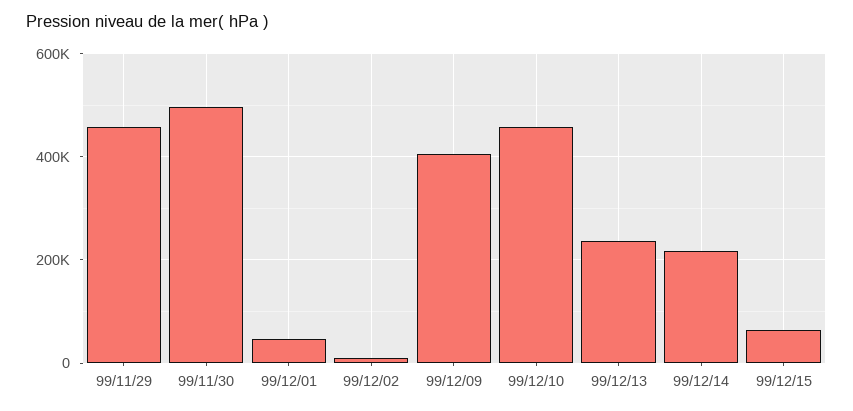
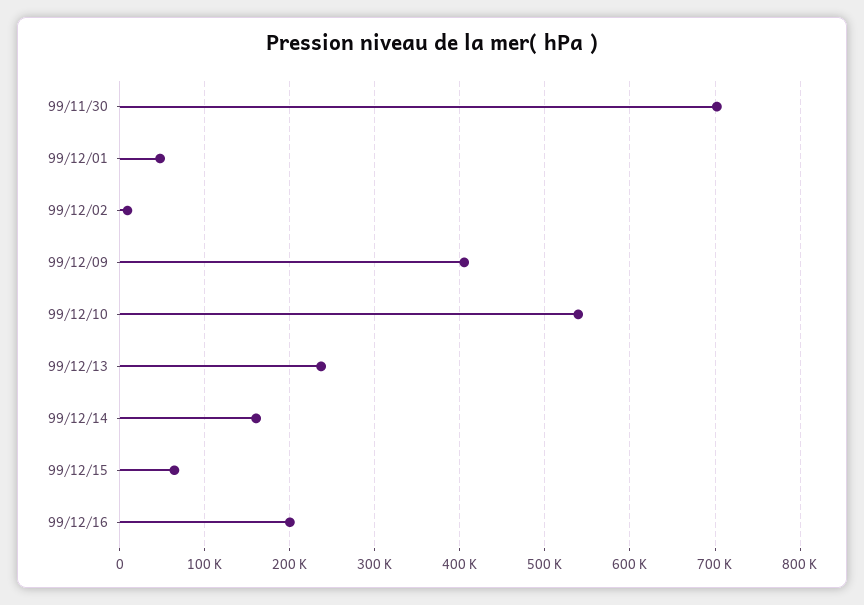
99/11/29: 460000 -> none
99/11/30: 500000 -> 700000
99/12/10: 460000 -> 540000
99/12/14: 220000 -> 160000
99/12/16: none -> 200000

